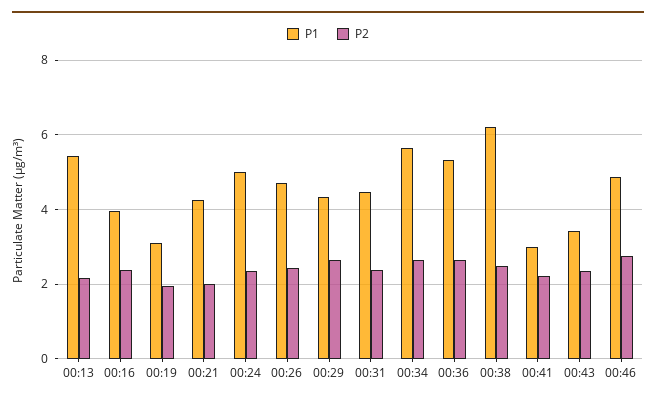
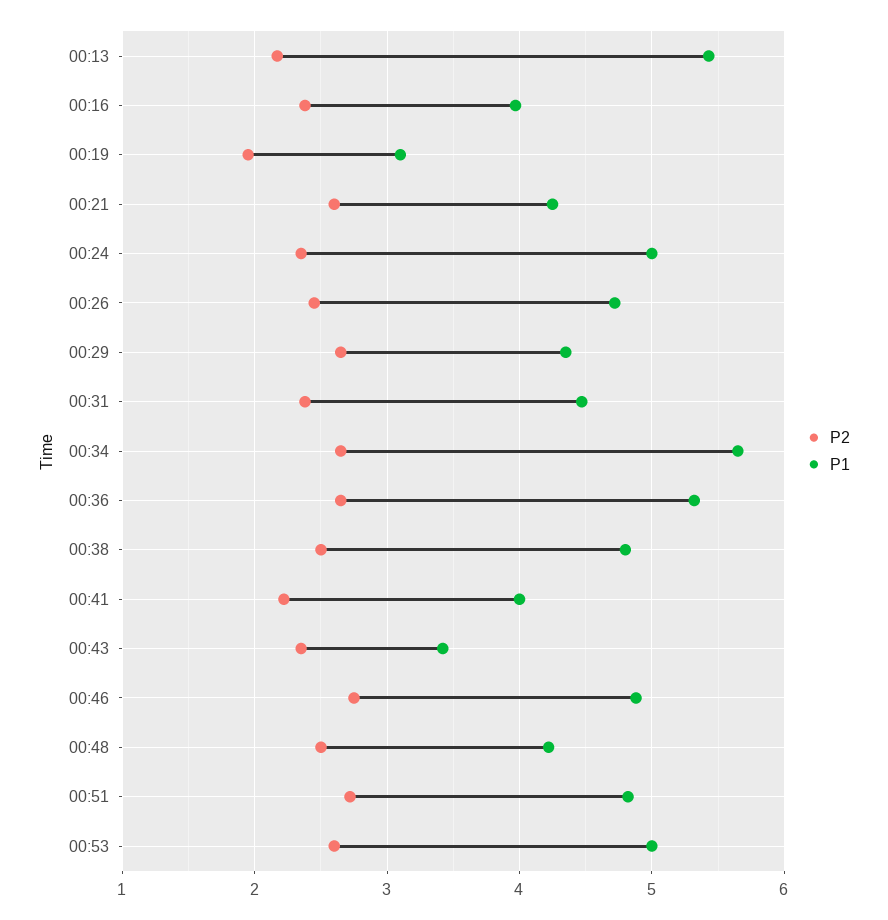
P2, 00:21: 2 -> 2.6
P1, 00:38: 6.2 -> 4.8
P1, 00:41: 3 -> 4
P2, 00:48: none -> 2.5
P1, 00:48: none -> 4.2
P2, 00:51: none -> 2.7
P1, 00:51: none -> 4.8
P2, 00:53: none -> 2.6
P1, 00:53: none -> 5

